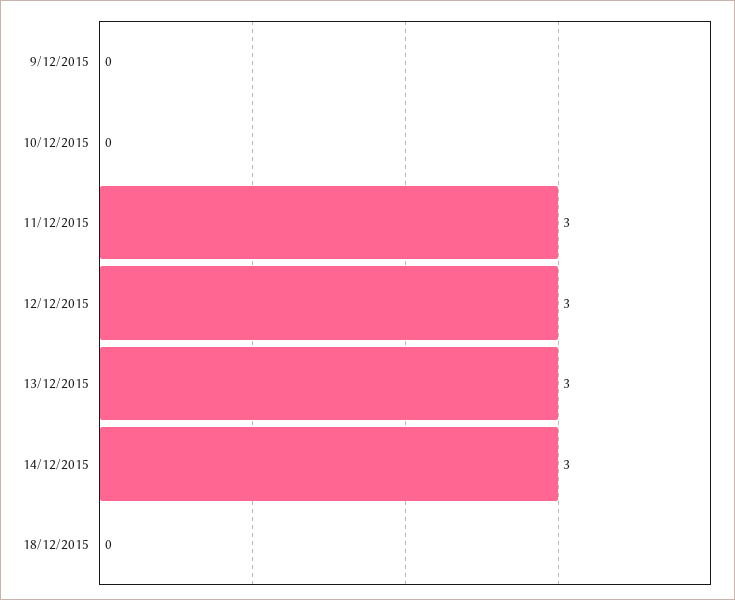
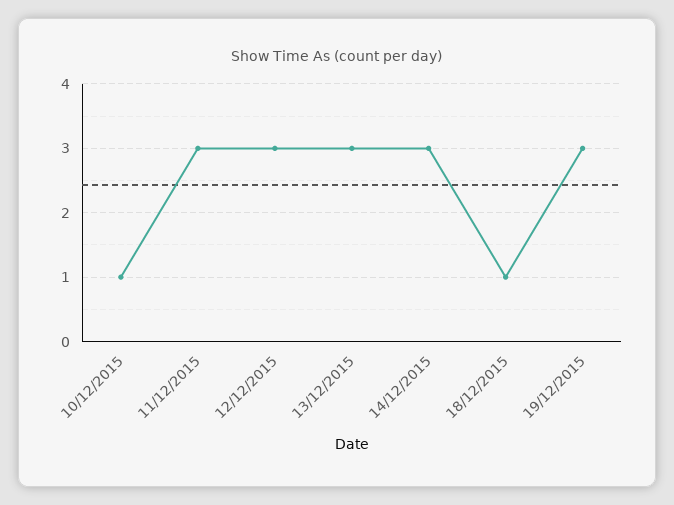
9/12/2015: 0 -> none
10/12/2015: 0 -> 1
18/12/2015: 0 -> 1
19/12/2015: none -> 3

